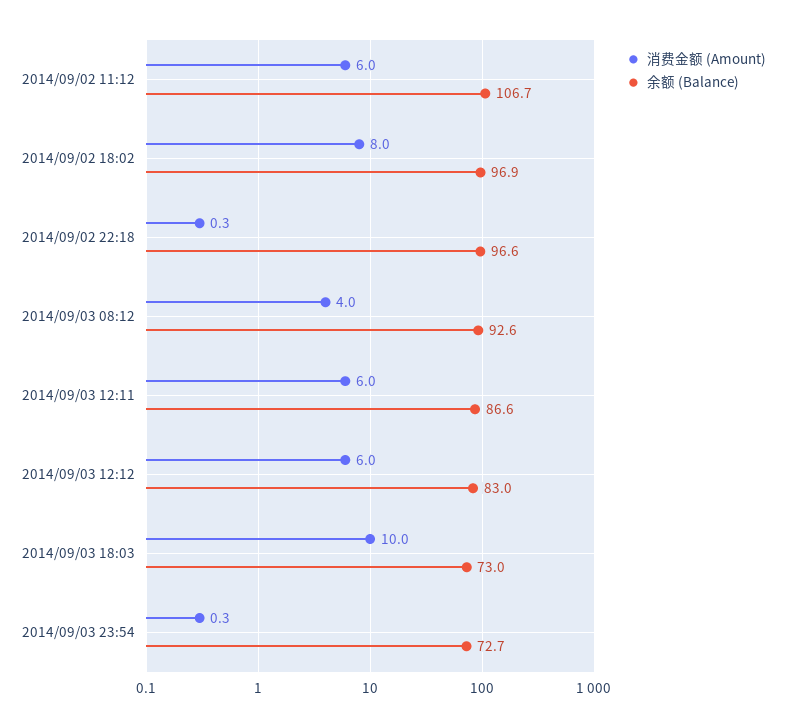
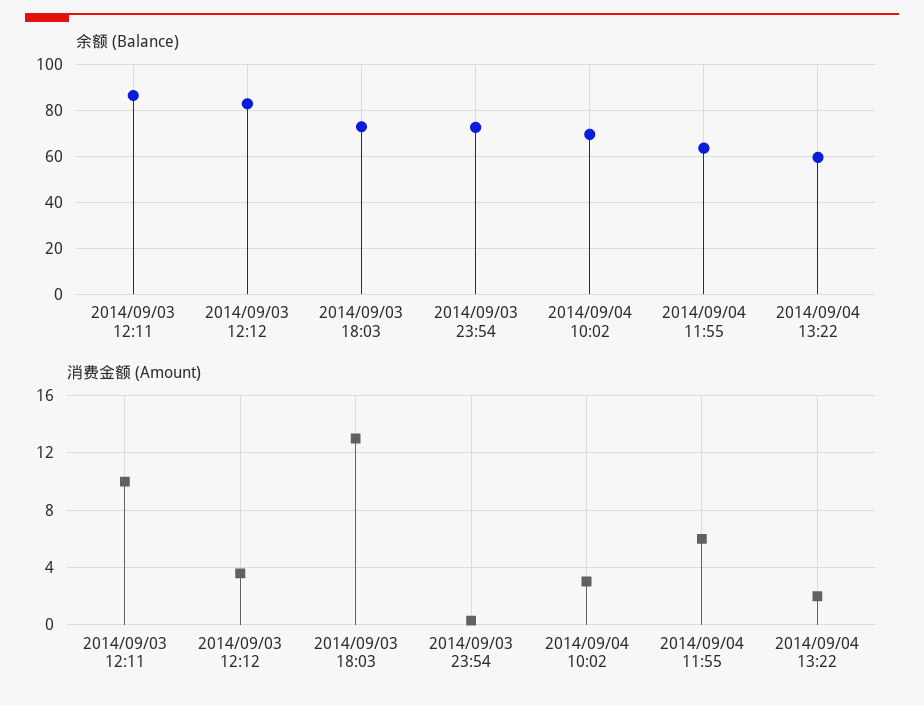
消费金额 (Amount), 2014/09/02 11:12: 6 -> none
余额 (Balance), 2014/09/02 11:12: 106.7 -> none
消费金额 (Amount), 2014/09/02 18:02: 8 -> none
余额 (Balance), 2014/09/02 18:02: 96.9 -> none
消费金额 (Amount), 2014/09/02 22:18: 0.3 -> none
余额 (Balance), 2014/09/02 22:18: 96.6 -> none
消费金额 (Amount), 2014/09/03 08:12: 4 -> none
余额 (Balance), 2014/09/03 08:12: 92.6 -> none
消费金额 (Amount), 2014/09/03 12:11: 6 -> 10
消费金额 (Amount), 2014/09/03 12:12: 6 -> 3.5
消费金额 (Amount), 2014/09/03 18:03: 10 -> 13
余额 (Balance), 2014/09/04 10:02: none -> 70
余额 (Balance), 2014/09/04 11:55: none -> 65
余额 (Balance), 2014/09/04 13:22: none -> 60
消费金额 (Amount), 2014/09/04 10:02: none -> 3
消费金额 (Amount), 2014/09/04 11:55: none -> 6
消费金额 (Amount), 2014/09/04 13:22: none -> 2

